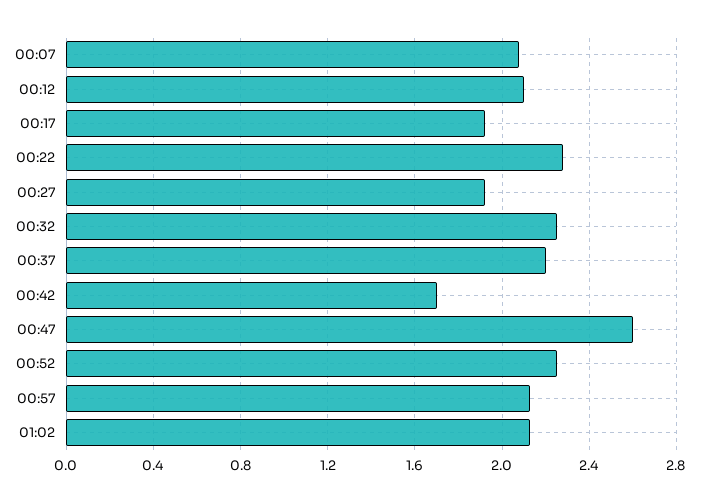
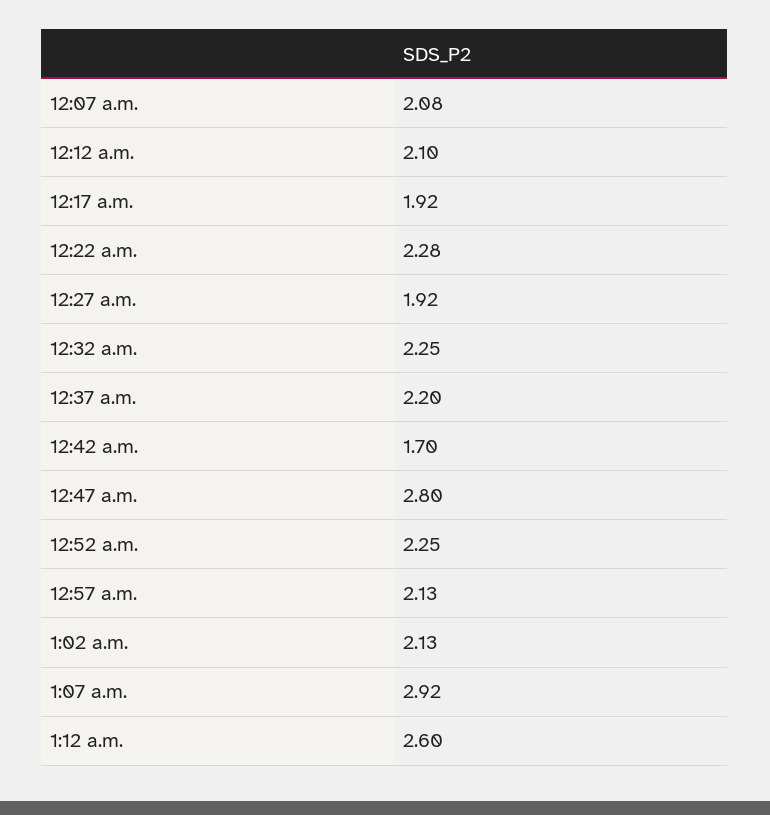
00:47: 2.6 -> 2.8
1:07 a.m.: none -> 2.92
1:12 a.m.: none -> 2.6

